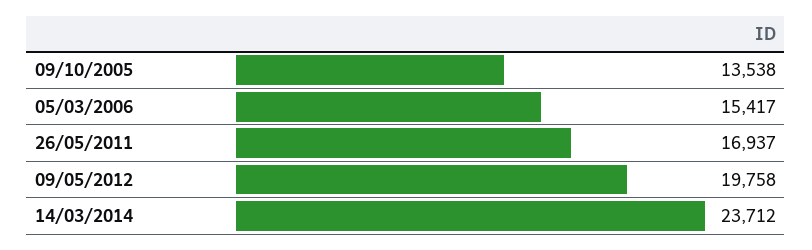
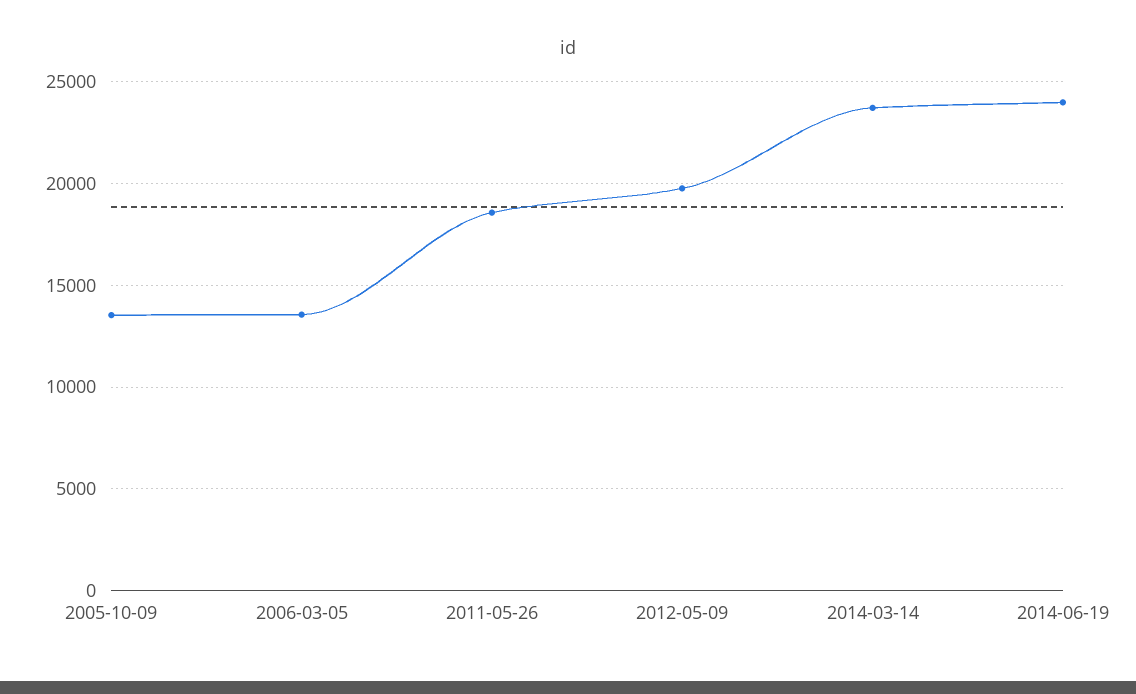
05/03/2006: 15417 -> 13500
26/05/2011: 16937 -> 18500
2014-06-19: none -> 24000

